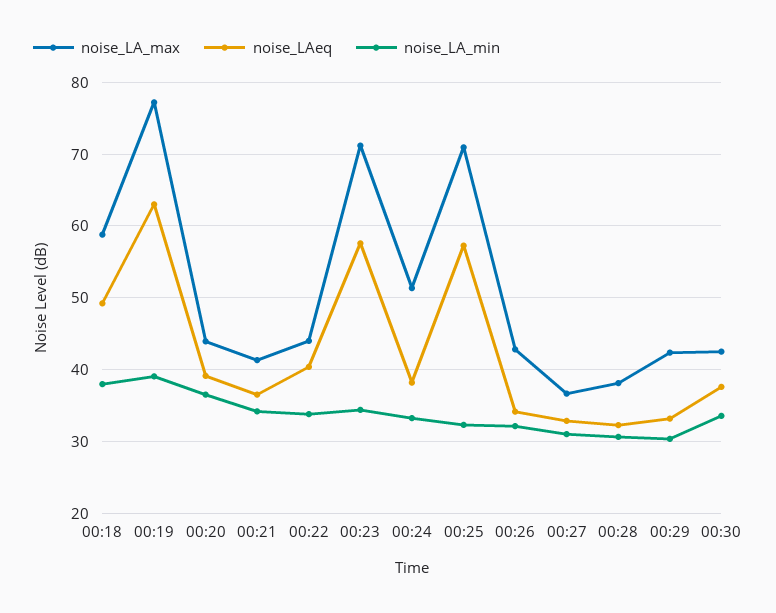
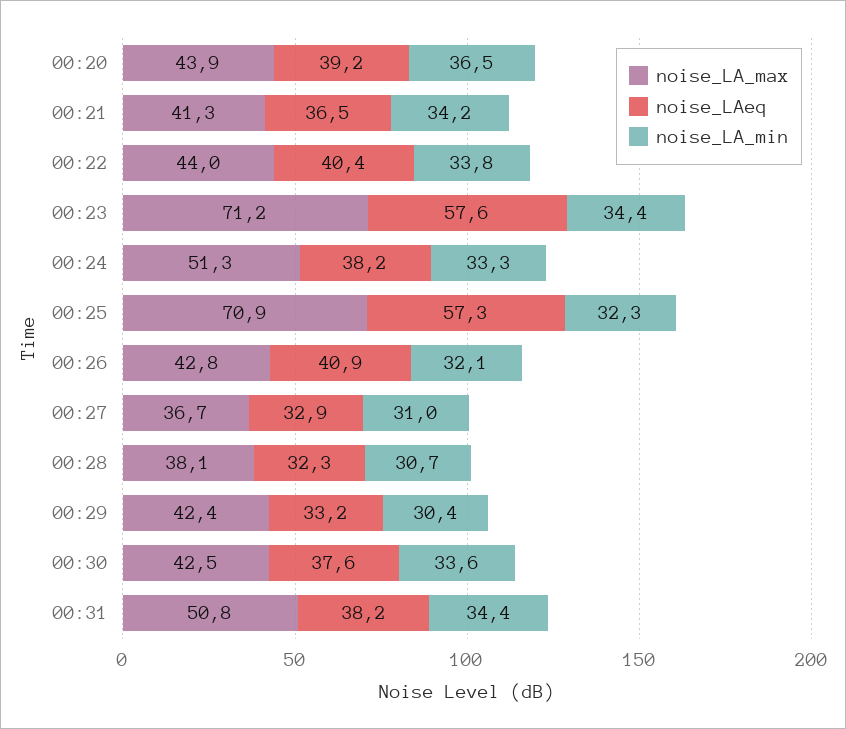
noise_LA_max, 00:18: 59 -> none
noise_LAeq, 00:18: 49 -> none
noise_LA_min, 00:18: 38 -> none
noise_LA_max, 00:19: 77 -> none
noise_LAeq, 00:19: 63 -> none
noise_LA_min, 00:19: 39 -> none
noise_LAeq, 00:26: 34 -> 40.9
noise_LA_max, 00:31: none -> 50.8
noise_LAeq, 00:31: none -> 38.2
noise_LA_min, 00:31: none -> 34.4

